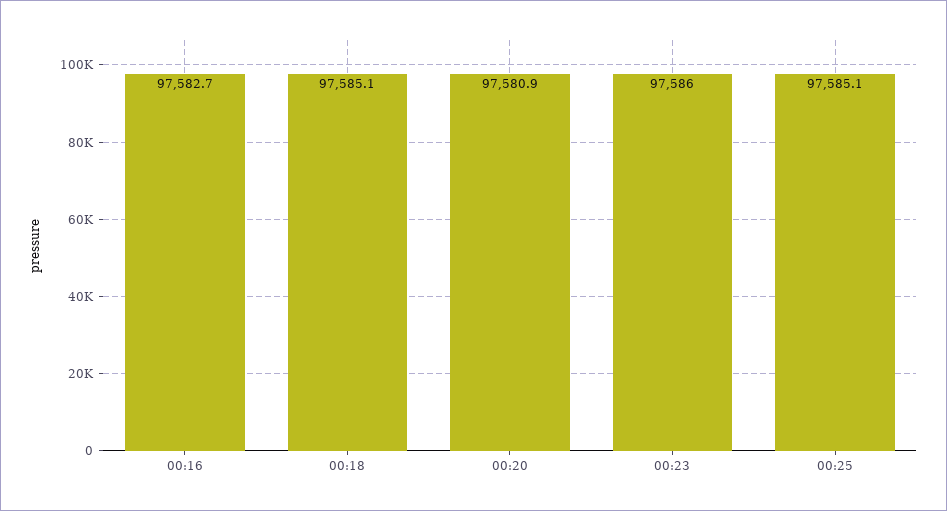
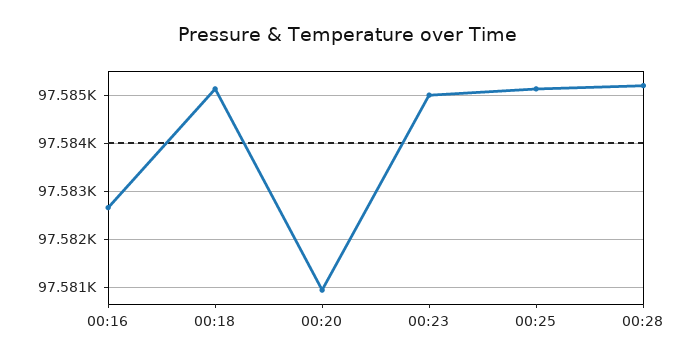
00:23: 97586 -> 97585
00:28: none -> 97585.2

